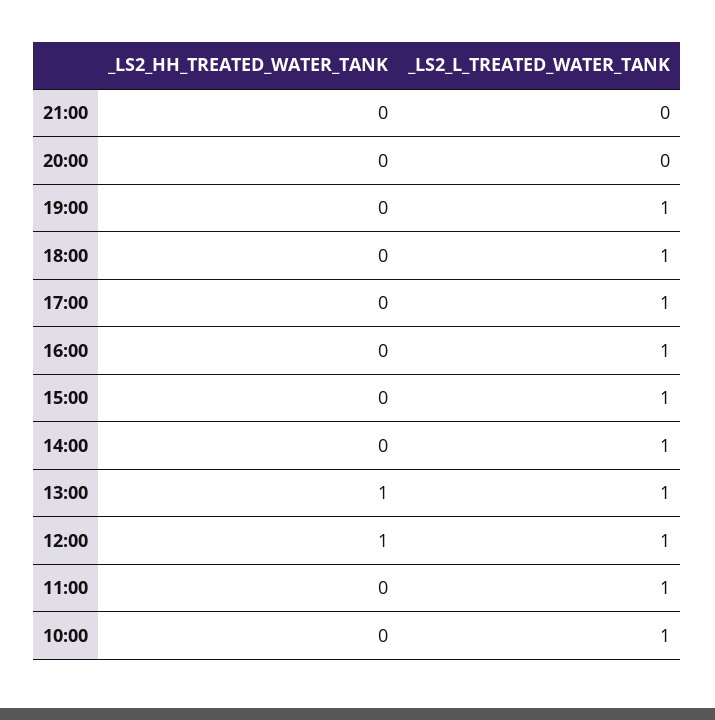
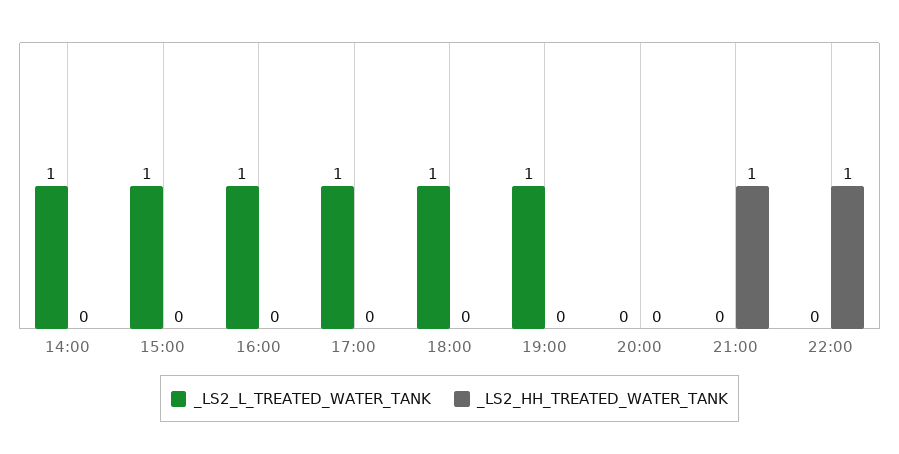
_LS2_HH_TREATED_WATER_TANK, 21:00: 0 -> 1
_LS2_HH_TREATED_WATER_TANK, 13:00: 1 -> none
_LS2_L_TREATED_WATER_TANK, 13:00: 1 -> none
_LS2_HH_TREATED_WATER_TANK, 12:00: 1 -> none
_LS2_L_TREATED_WATER_TANK, 12:00: 1 -> none
_LS2_HH_TREATED_WATER_TANK, 11:00: 0 -> none
_LS2_L_TREATED_WATER_TANK, 11:00: 1 -> none
_LS2_HH_TREATED_WATER_TANK, 10:00: 0 -> none
_LS2_L_TREATED_WATER_TANK, 10:00: 1 -> none
_LS2_L_TREATED_WATER_TANK, 22:00: none -> 0
_LS2_HH_TREATED_WATER_TANK, 22:00: none -> 1

